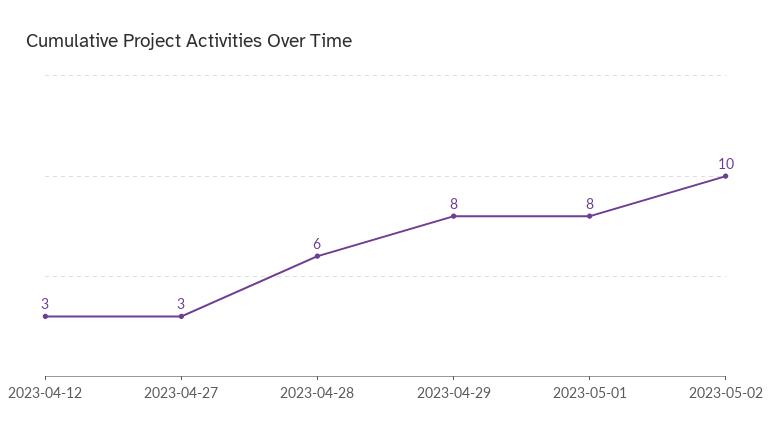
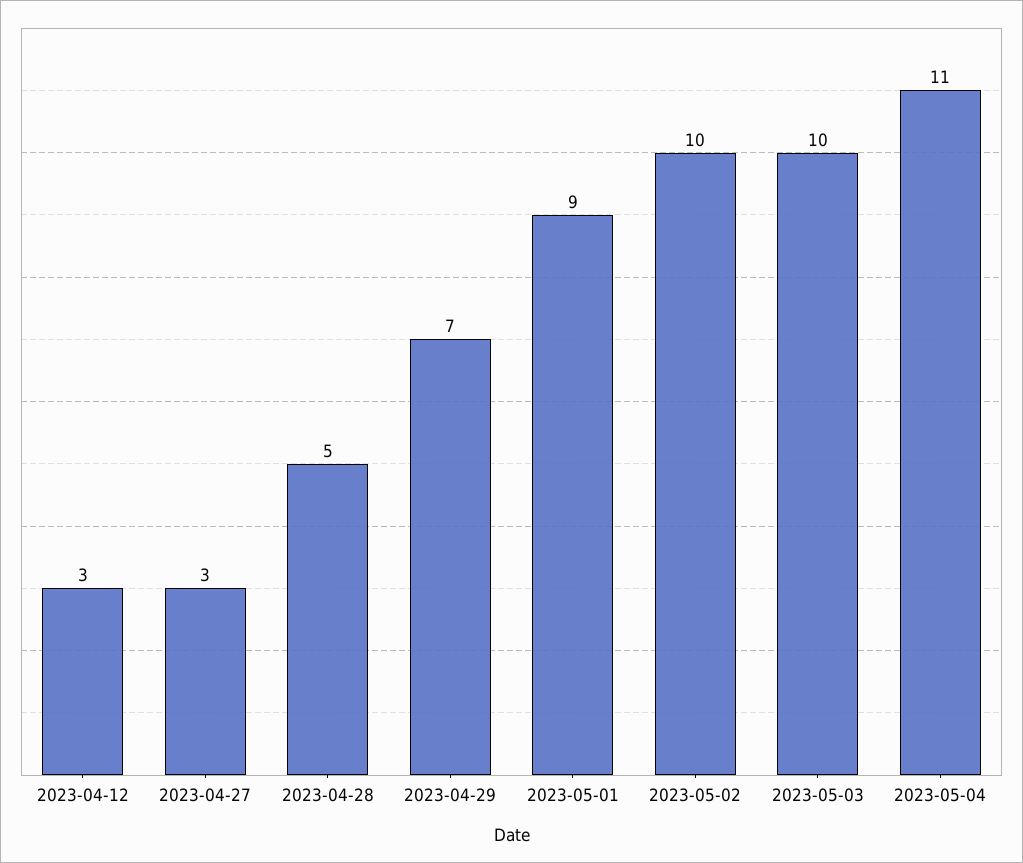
2023-04-28: 6 -> 5
2023-04-29: 8 -> 7
2023-05-01: 8 -> 9
2023-05-03: none -> 10
2023-05-04: none -> 11

